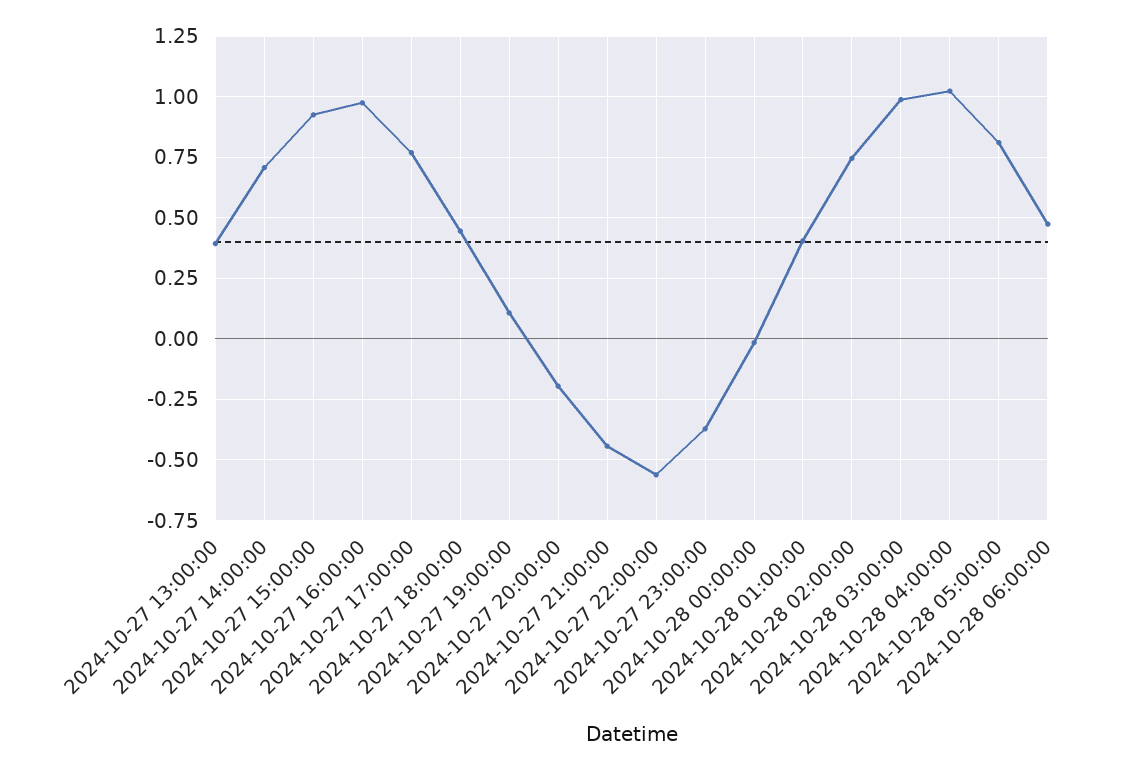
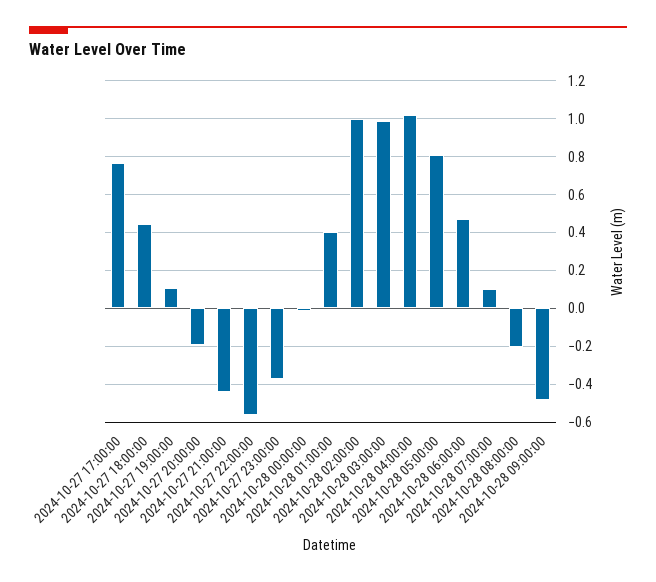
2024-10-27 13:00:00: 0.4 -> none
2024-10-27 14:00:00: 0.7 -> none
2024-10-27 15:00:00: 0.925 -> none
2024-10-27 16:00:00: 0.975 -> none
2024-10-28 02:00:00: 0.75 -> 1
2024-10-28 07:00:00: none -> 0.1
2024-10-28 08:00:00: none -> -0.2
2024-10-28 09:00:00: none -> -0.5

